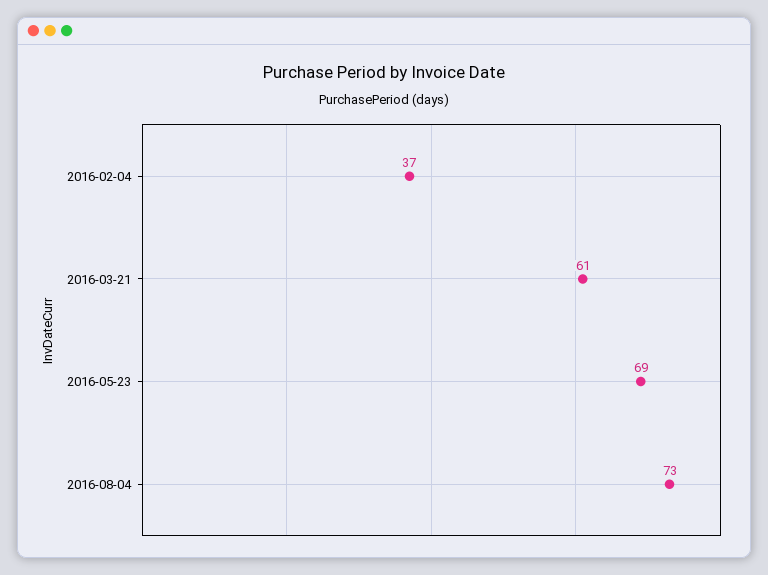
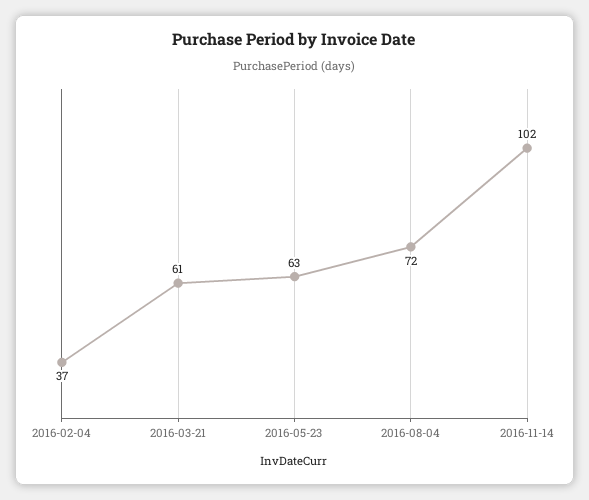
2016-05-23: 69 -> 63
2016-08-04: 73 -> 72
2016-11-14: none -> 102

